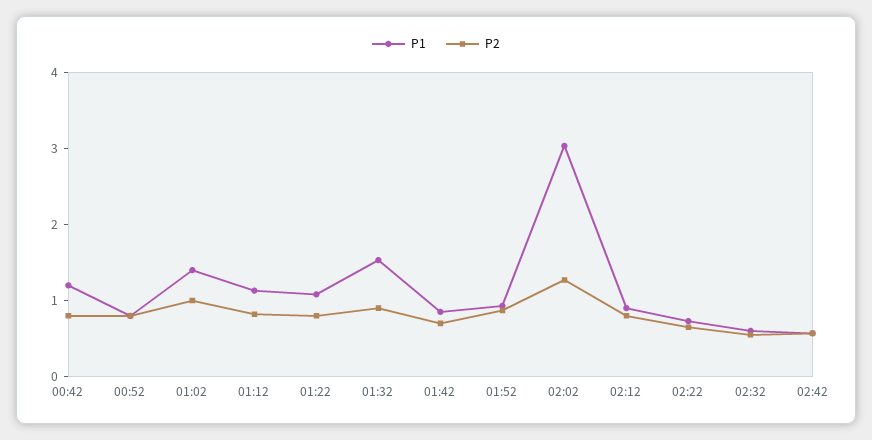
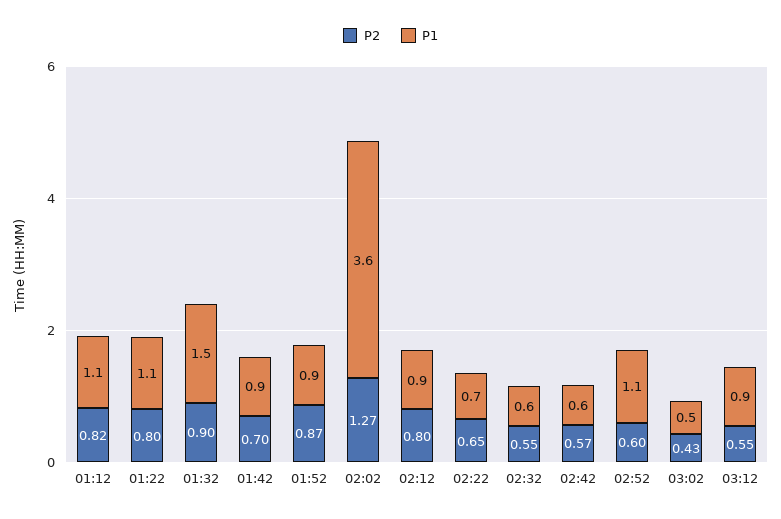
P1, 00:42: 1.2 -> none
P2, 00:42: 0.8 -> none
P1, 00:52: 0.8 -> none
P2, 00:52: 0.8 -> none
P1, 01:02: 1.4 -> none
P2, 01:02: 1 -> none
P1, 02:02: 3 -> 3.6
P2, 02:52: none -> 0.6
P1, 02:52: none -> 1.1
P2, 03:02: none -> 0.43
P1, 03:02: none -> 0.5
P2, 03:12: none -> 0.55
P1, 03:12: none -> 0.9

